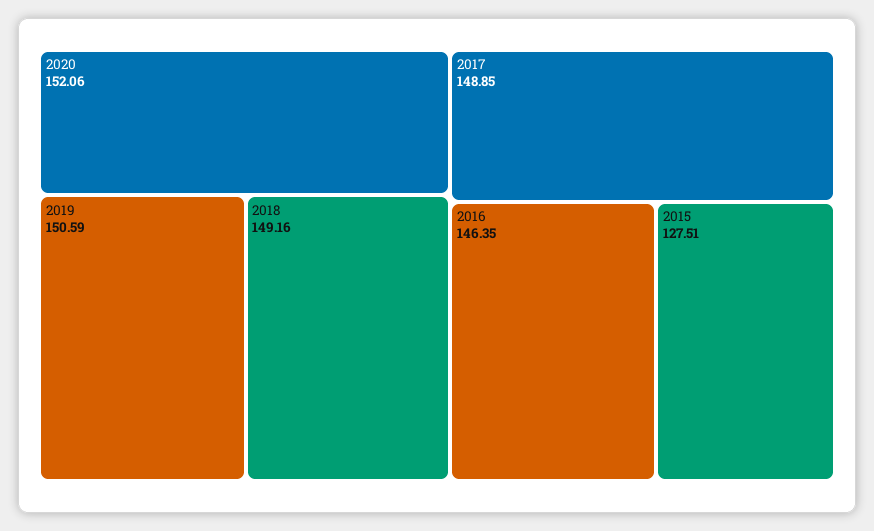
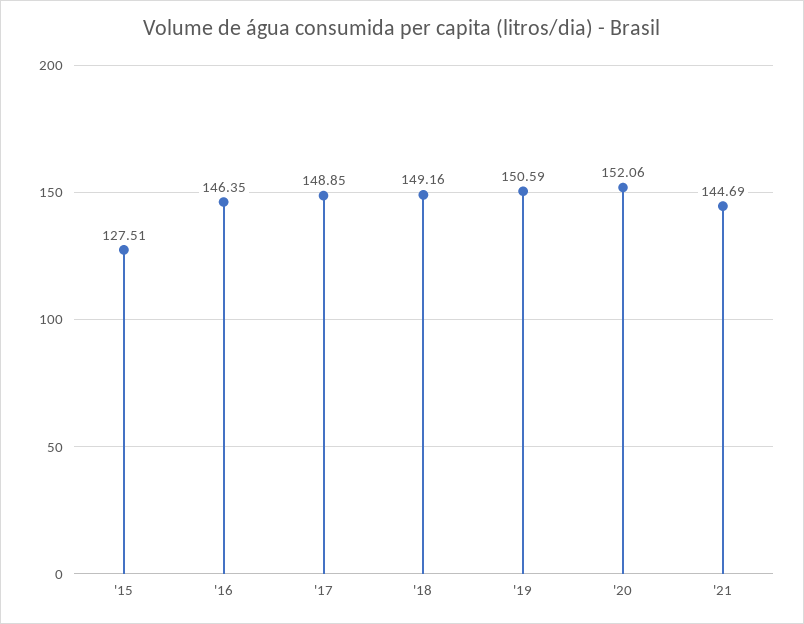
'21: none -> 144.69

